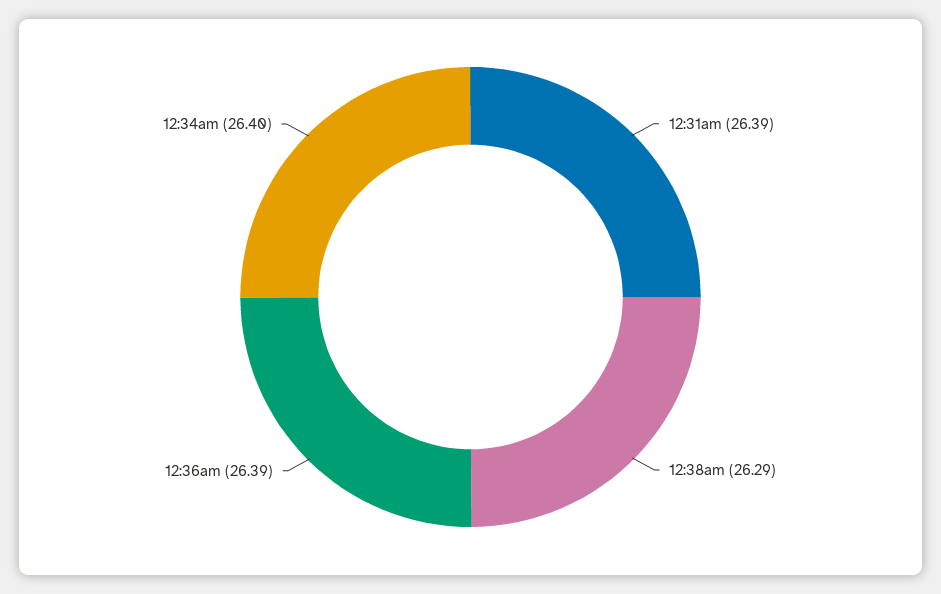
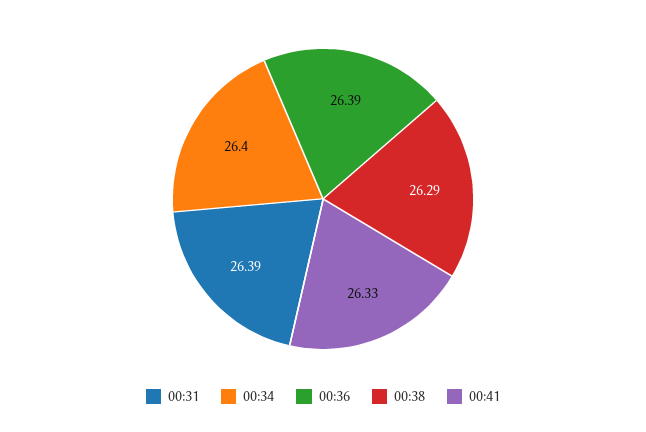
00:41: none -> 26.33

